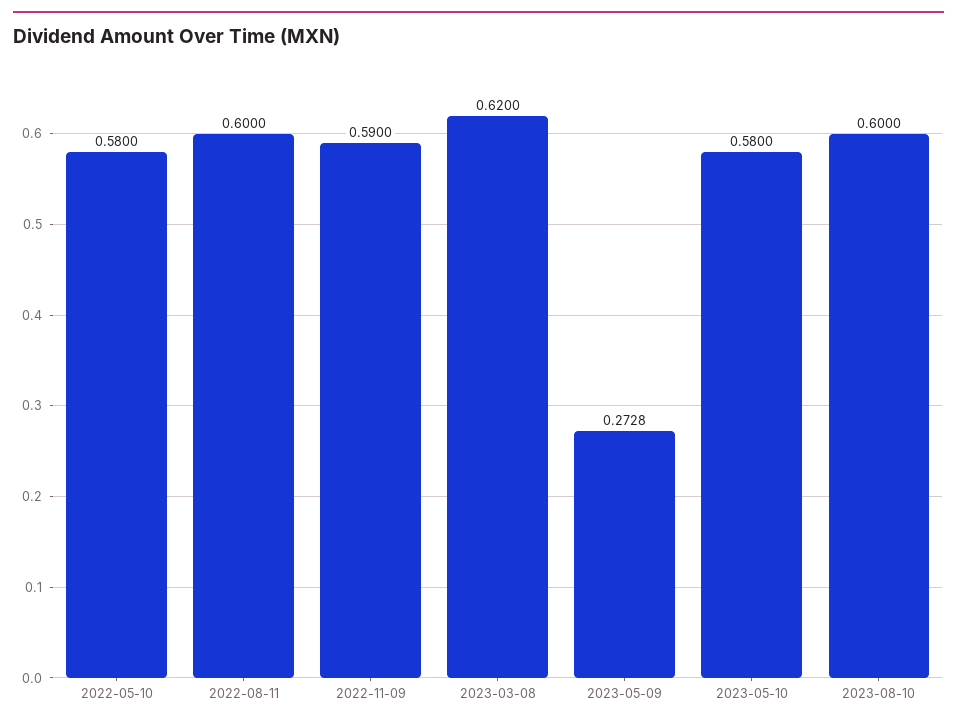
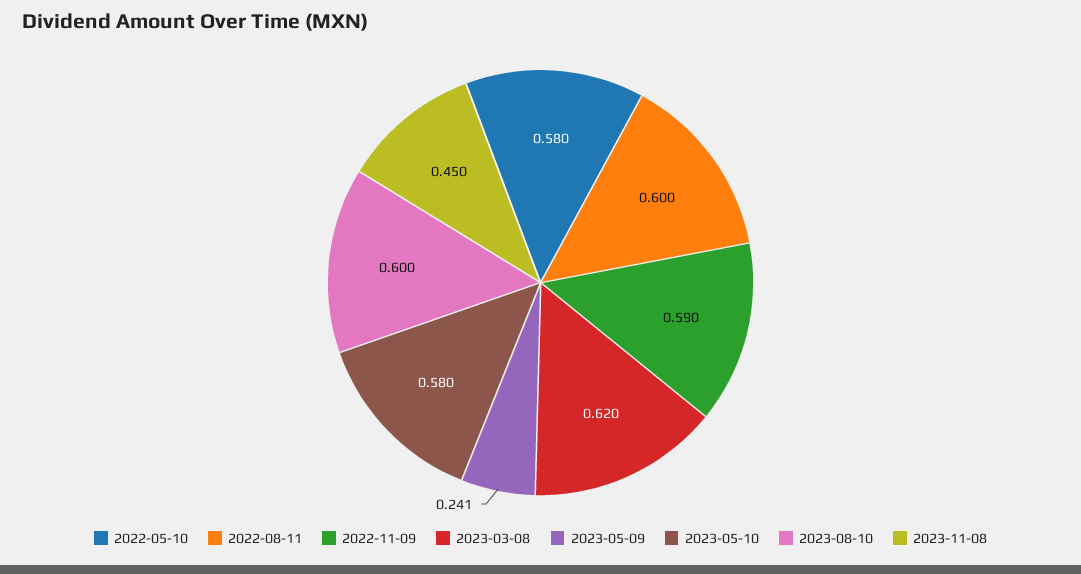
2023-05-09: 0.2728 -> 0.241
2023-11-08: none -> 0.45

